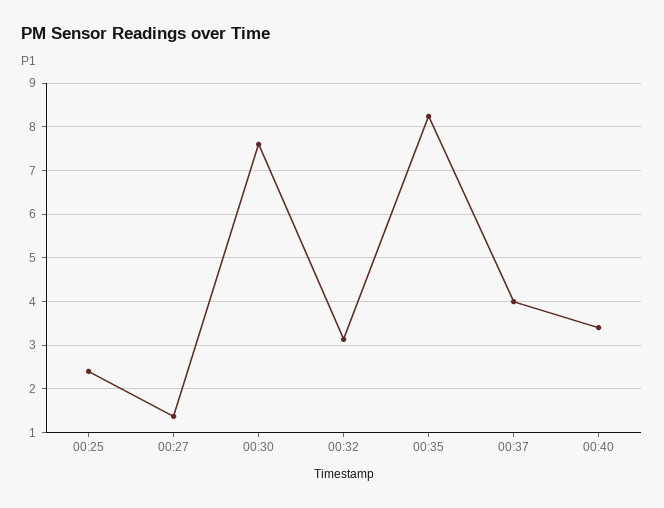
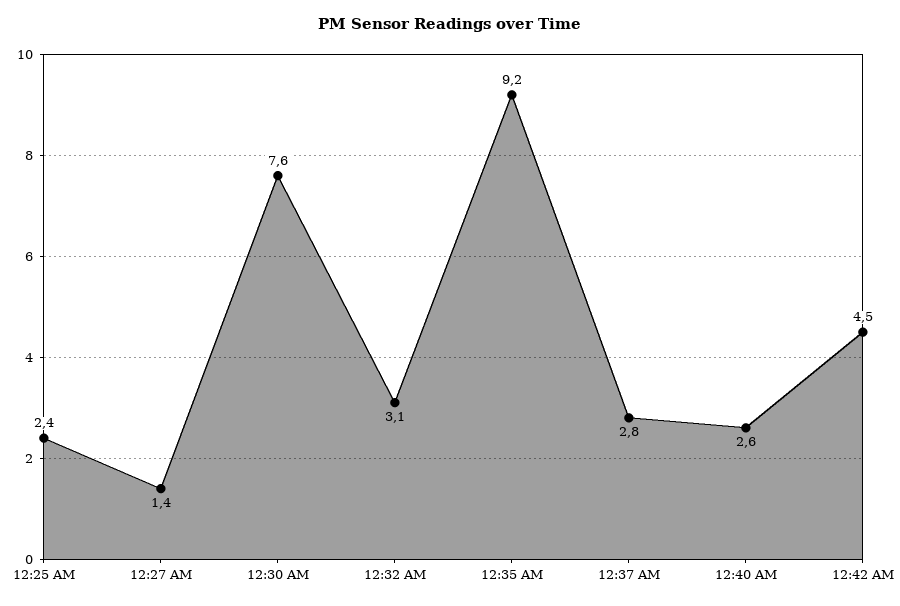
00:35: 8.2 -> 9.2
00:37: 4 -> 2.8
00:40: 3.4 -> 2.6
12:42 AM: none -> 4.5

